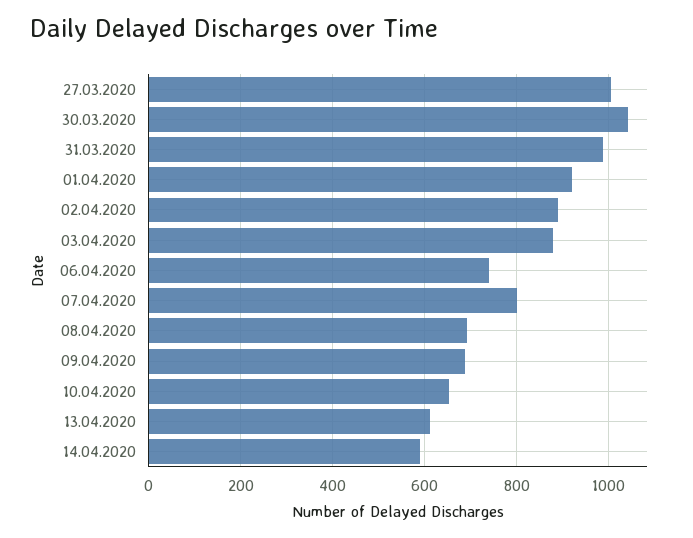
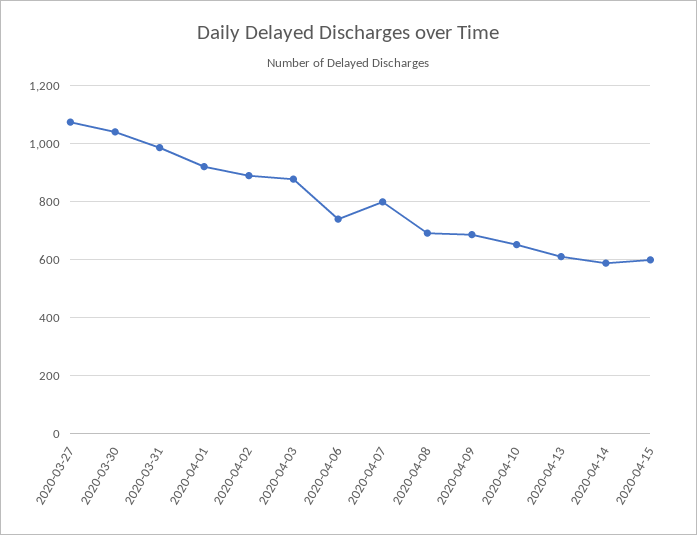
27.03.2020: 1000 -> 1075
2020-04-15: none -> 600

